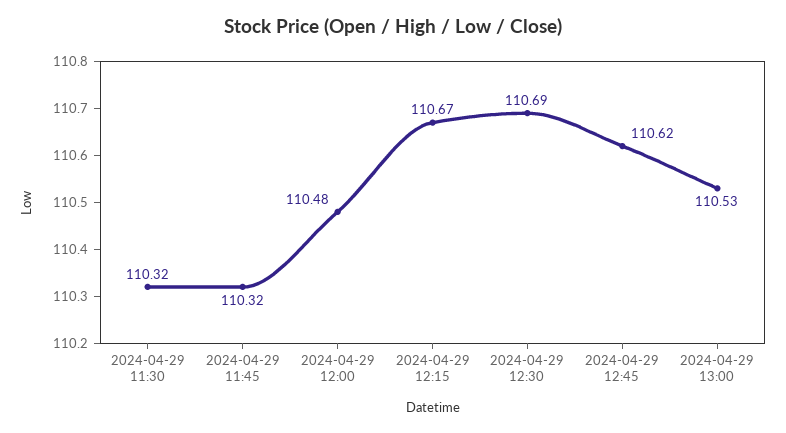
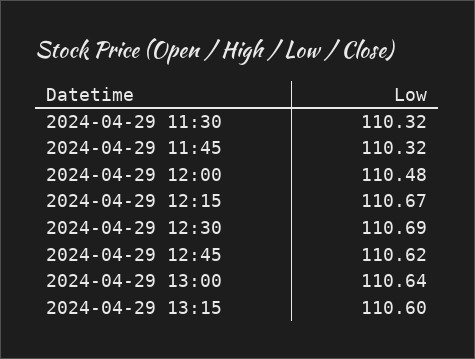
2024-04-29 13:00: 110.53 -> 110.64
2024-04-29 13:15: none -> 110.6

